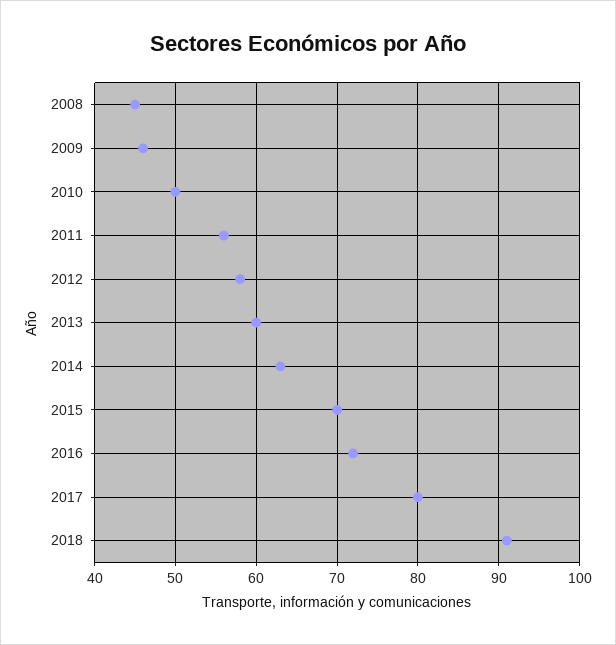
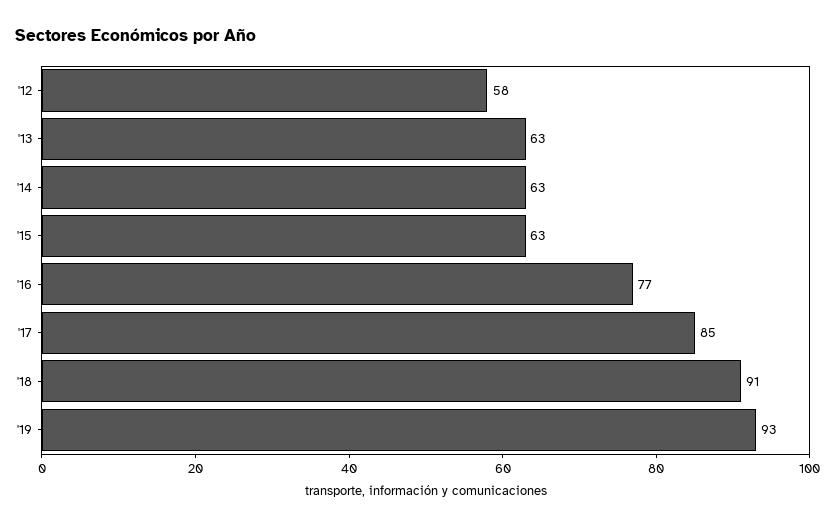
2008: 45 -> none
2009: 46 -> none
2010: 50 -> none
2011: 56 -> none
2013: 60 -> 63
2015: 70 -> 63
2016: 72 -> 77
2017: 80 -> 85
'19: none -> 93

